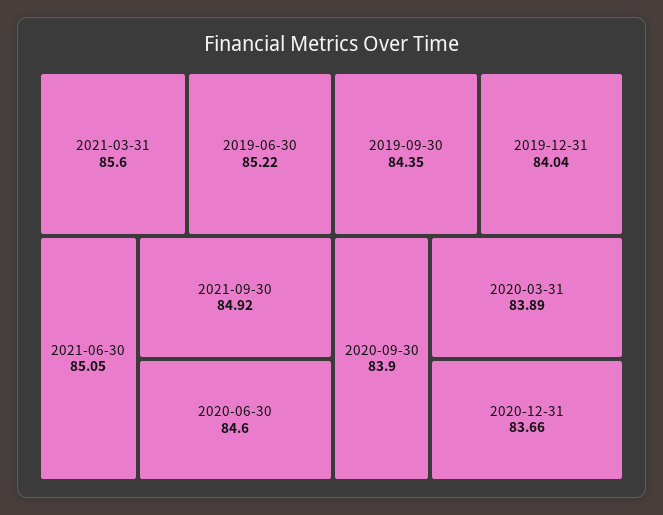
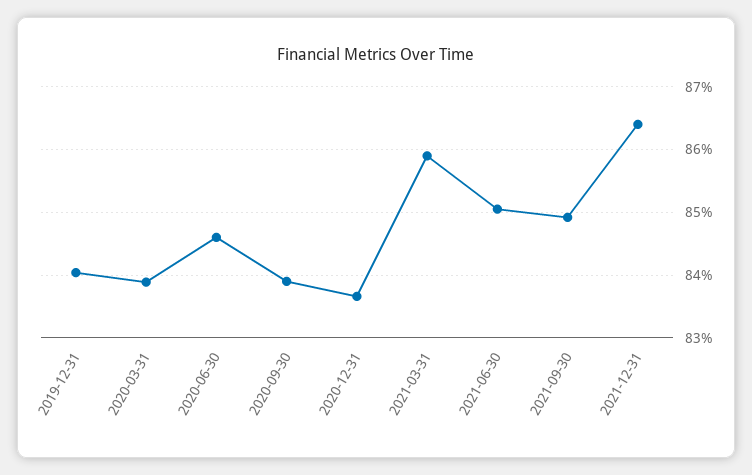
2021-03-31: 85.6 -> 85.9
2019-06-30: 85.22 -> none
2019-09-30: 84.35 -> none
2021-12-31: none -> 86.4

